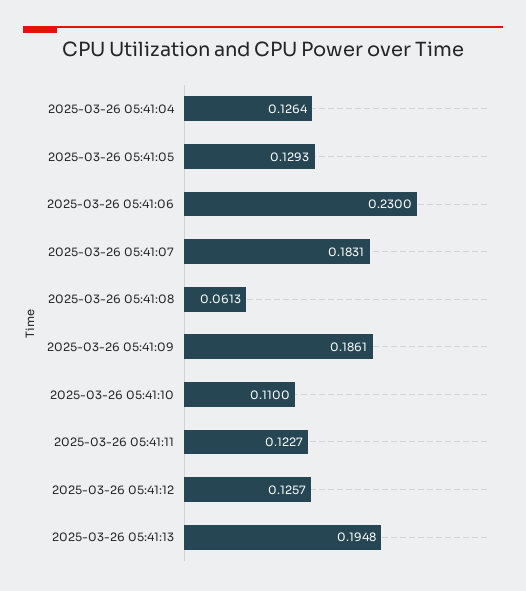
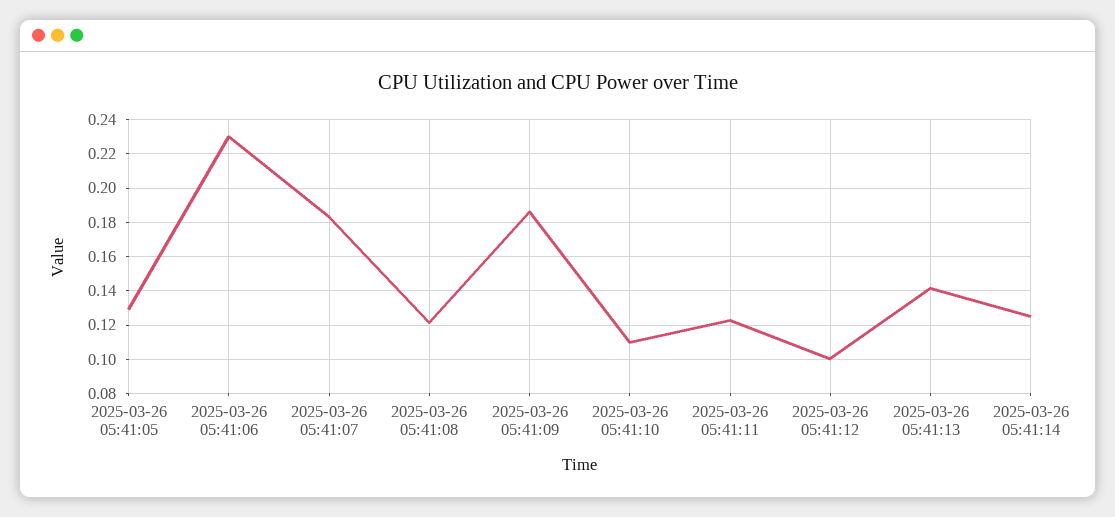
2025-03-26 05:41:04: 0.1264 -> none
2025-03-26 05:41:08: 0.0613 -> 0.12
2025-03-26 05:41:12: 0.1257 -> 0.1
2025-03-26 05:41:13: 0.1948 -> 0.14
2025-03-26 05:41:14: none -> 0.125

